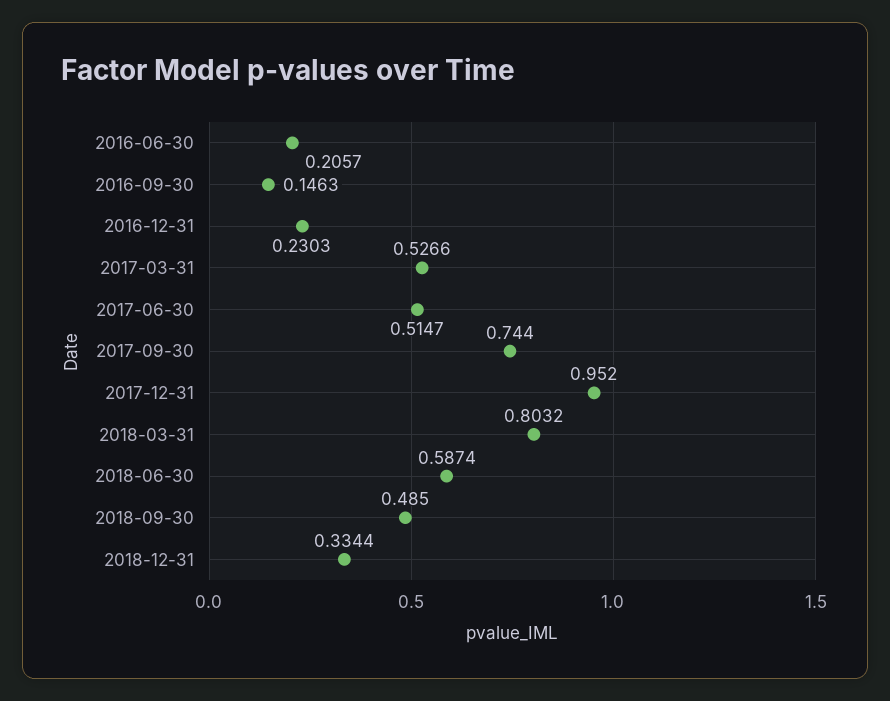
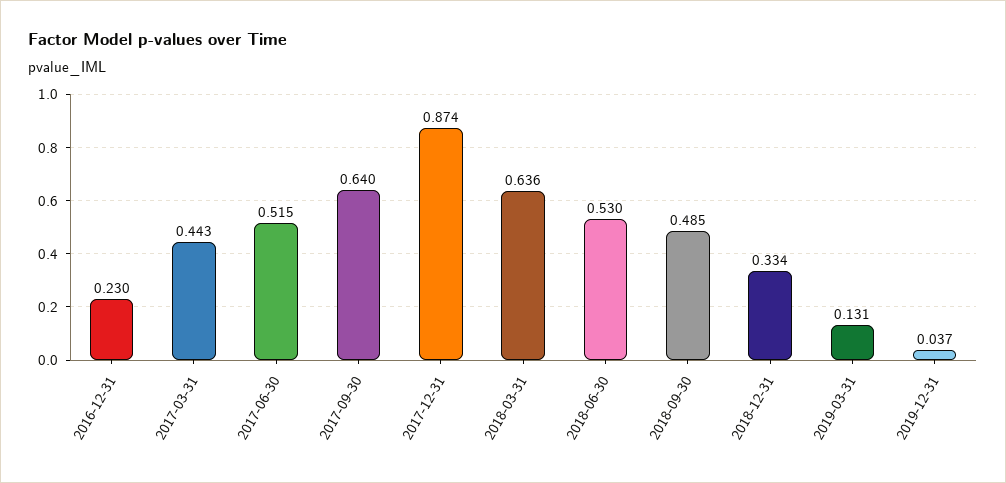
2016-06-30: 0.2057 -> none
2016-09-30: 0.1463 -> none
2017-03-31: 0.5266 -> 0.443
2017-09-30: 0.744 -> 0.64
2017-12-31: 0.952 -> 0.874
2018-03-31: 0.8032 -> 0.636
2018-06-30: 0.5874 -> 0.53
2019-03-31: none -> 0.131
2019-12-31: none -> 0.037

